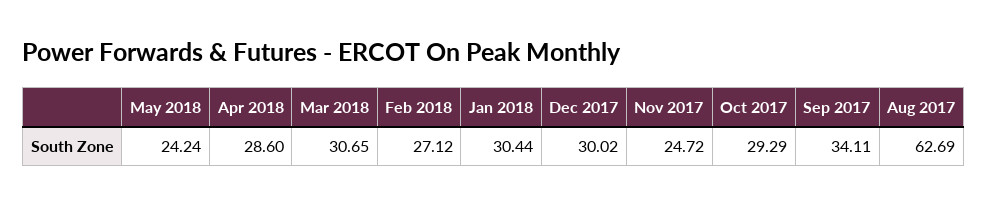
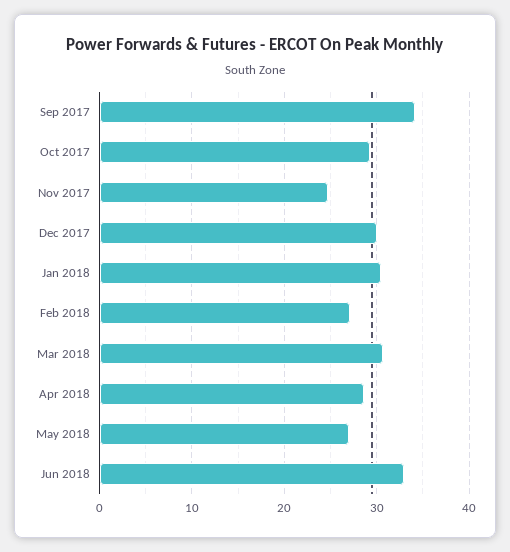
May 2018: 24.24 -> 27
Aug 2017: 62.69 -> none
Jun 2018: none -> 33

